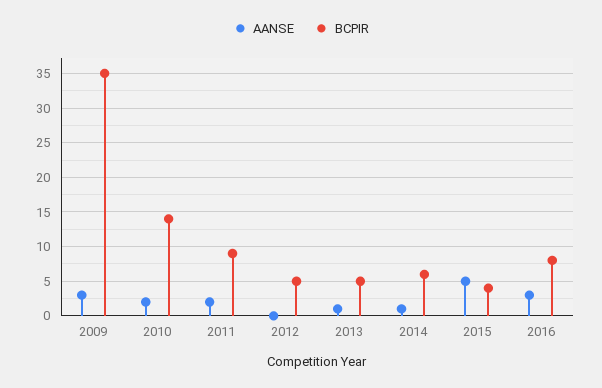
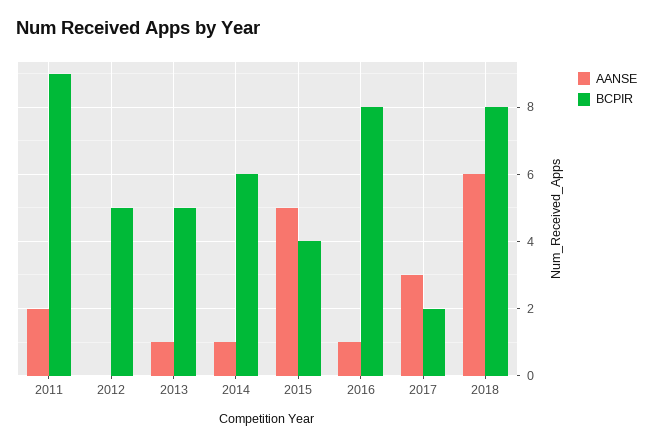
AANSE, 2009: 3 -> none
BCPIR, 2009: 35 -> none
AANSE, 2010: 2 -> none
BCPIR, 2010: 14 -> none
AANSE, 2016: 3 -> 1
AANSE, 2017: none -> 3
BCPIR, 2017: none -> 2
AANSE, 2018: none -> 6
BCPIR, 2018: none -> 8

